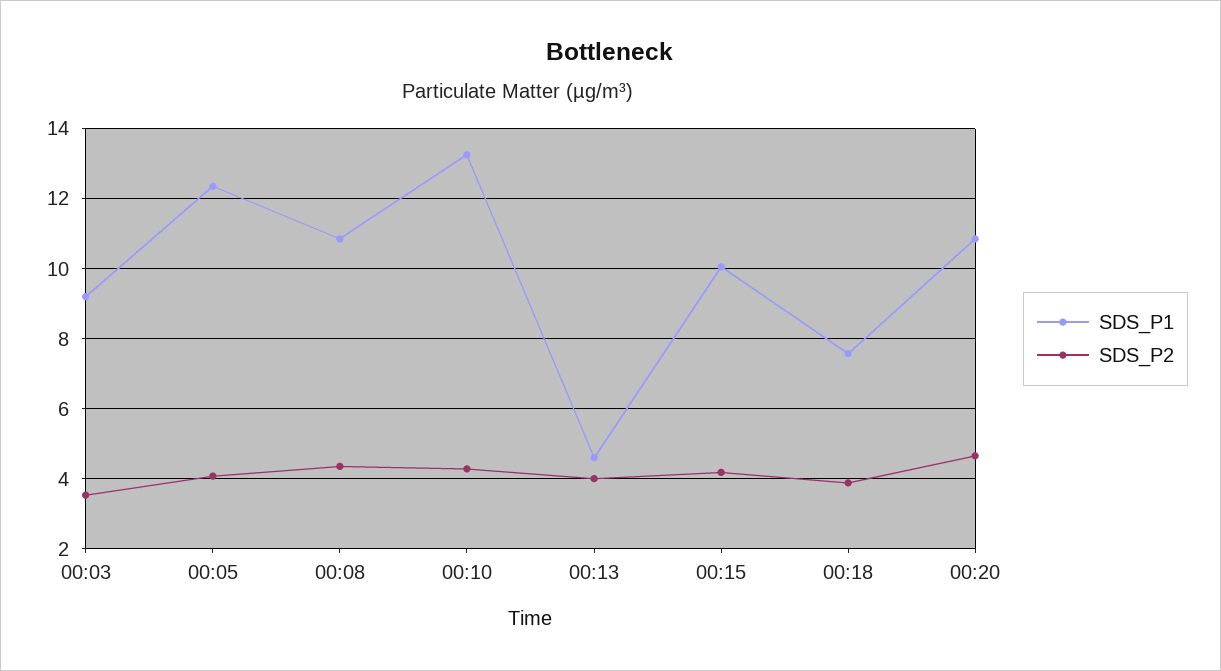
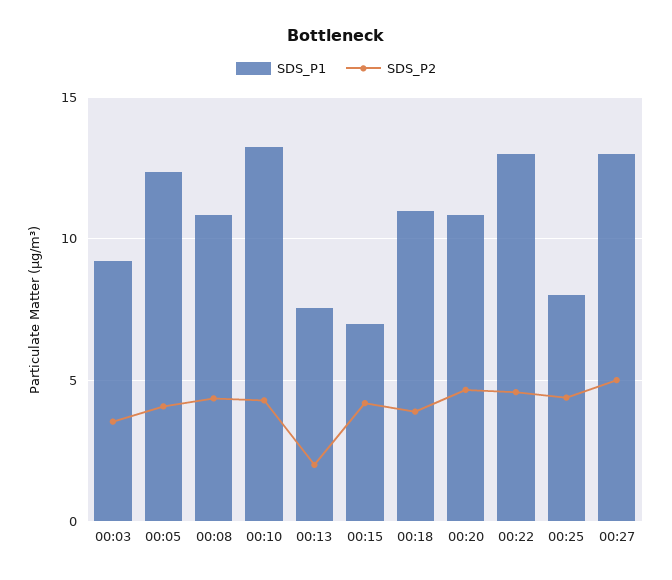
SDS_P1, 00:13: 4.6 -> 7.5
SDS_P2, 00:13: 4 -> 2
SDS_P1, 00:15: 10 -> 7
SDS_P1, 00:18: 7.6 -> 11
SDS_P1, 00:22: none -> 13
SDS_P2, 00:22: none -> 4.5
SDS_P1, 00:25: none -> 8
SDS_P2, 00:25: none -> 4.5
SDS_P1, 00:27: none -> 13
SDS_P2, 00:27: none -> 5

